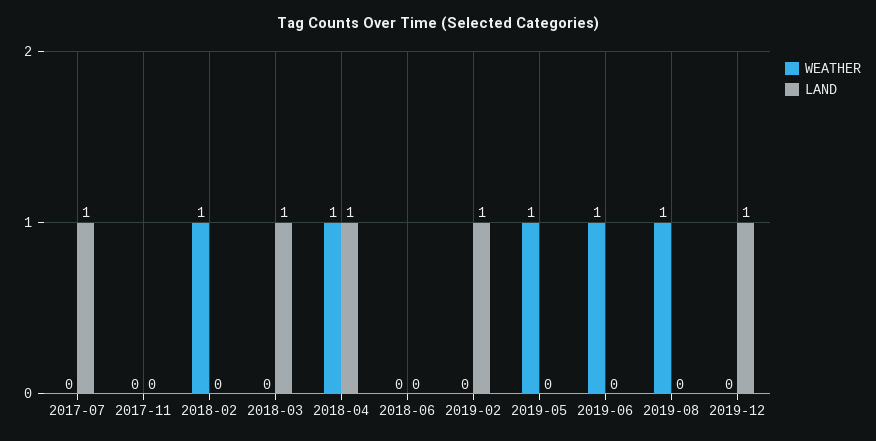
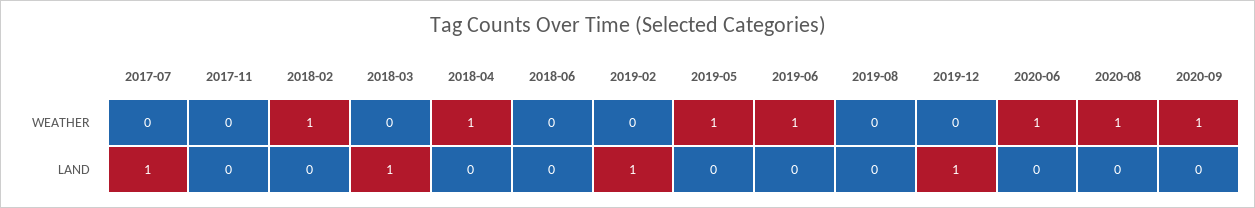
LAND, 2018-04: 1 -> 0
WEATHER, 2019-08: 1 -> 0
WEATHER, 2020-06: none -> 1
WEATHER, 2020-08: none -> 1
WEATHER, 2020-09: none -> 1
LAND, 2020-06: none -> 0
LAND, 2020-08: none -> 0
LAND, 2020-09: none -> 0

